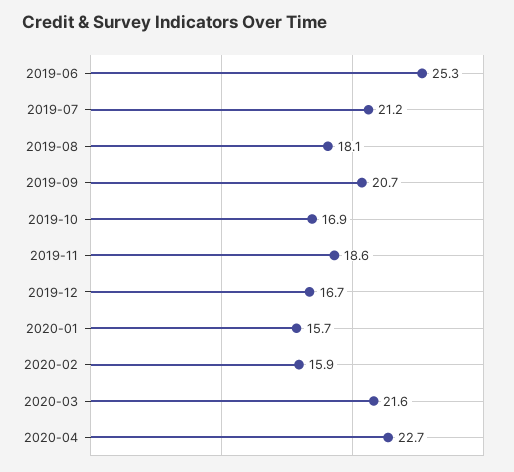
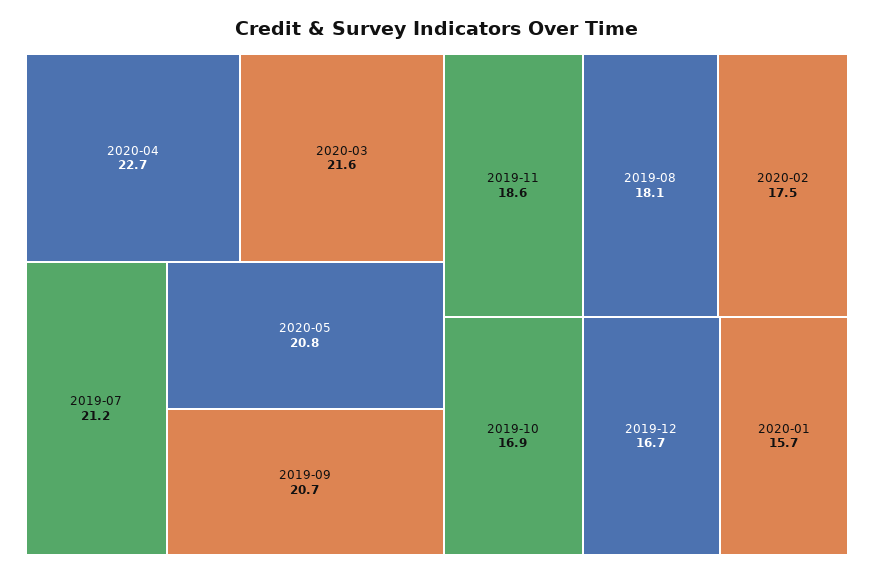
2019-06: 25.3 -> none
2020-02: 15.9 -> 17.5
2020-05: none -> 20.8

